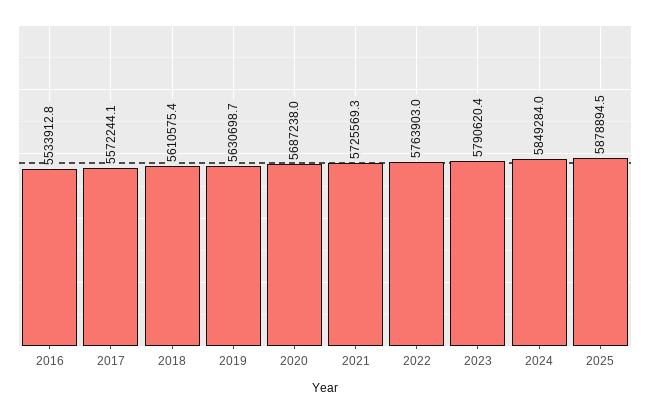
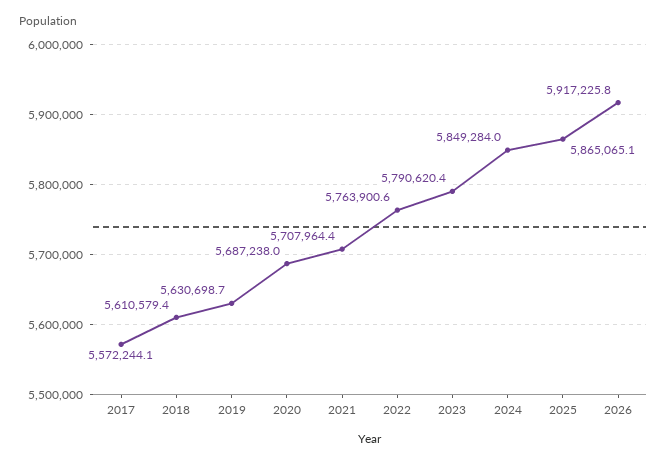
2016: 5533912.8 -> none
2018: 5610575.4 -> 5610579.4
2021: 5725569.3 -> 5707964.4
2022: 5763903 -> 5763900.6
2025: 5878894.5 -> 5865065.1
2026: none -> 5917225.8

